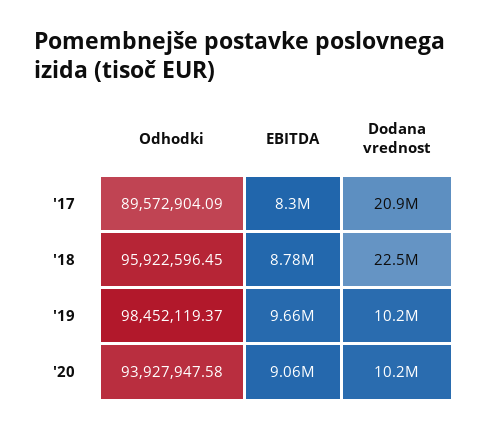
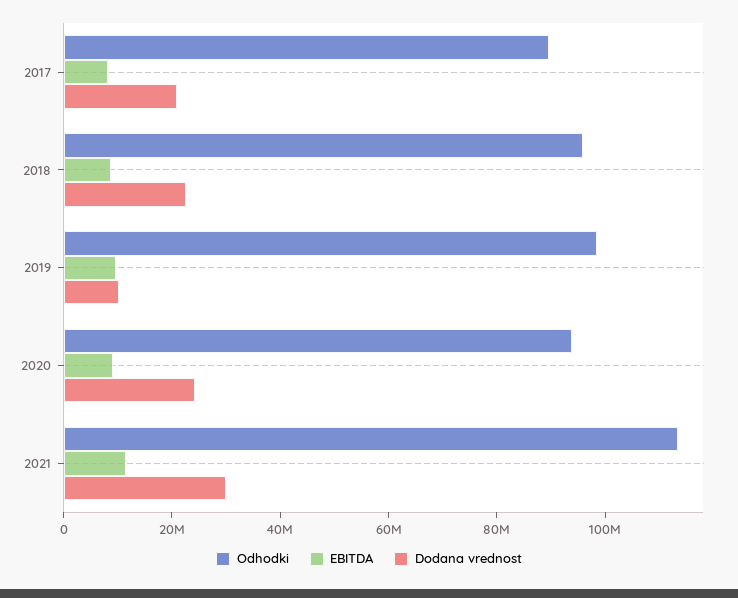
Dodana vrednost, '20: 10200000 -> 25000000
Odhodki, 2021: none -> 115000000
EBITDA, 2021: none -> 10000000
Dodana vrednost, 2021: none -> 30000000

